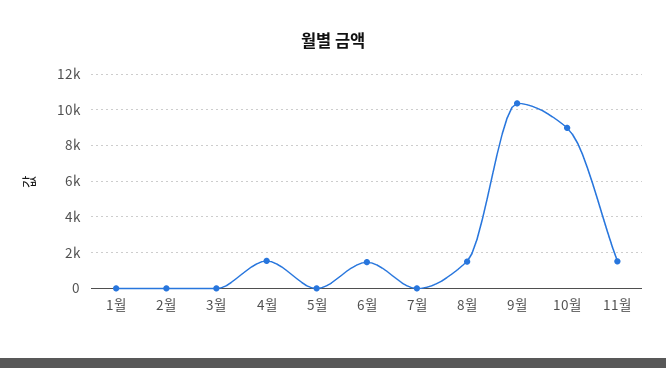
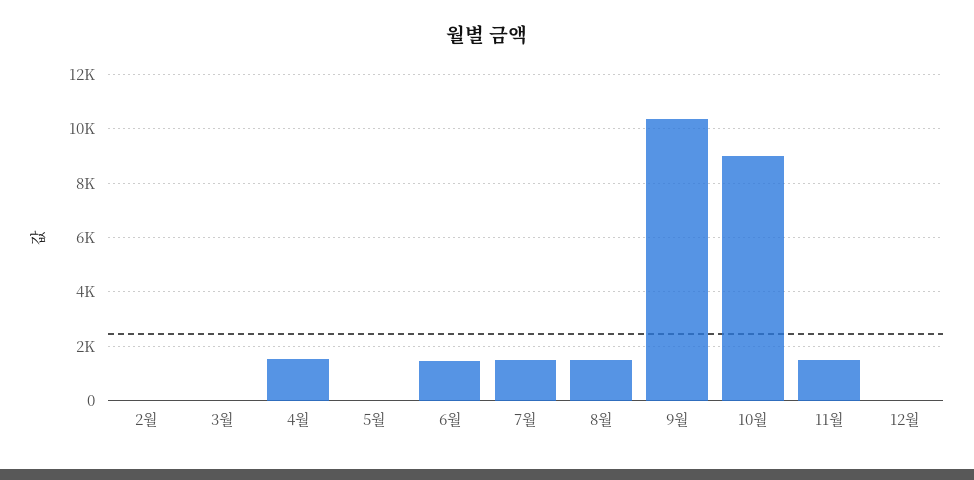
1월: 0 -> none
7월: 0 -> 1500
12월: none -> 0

